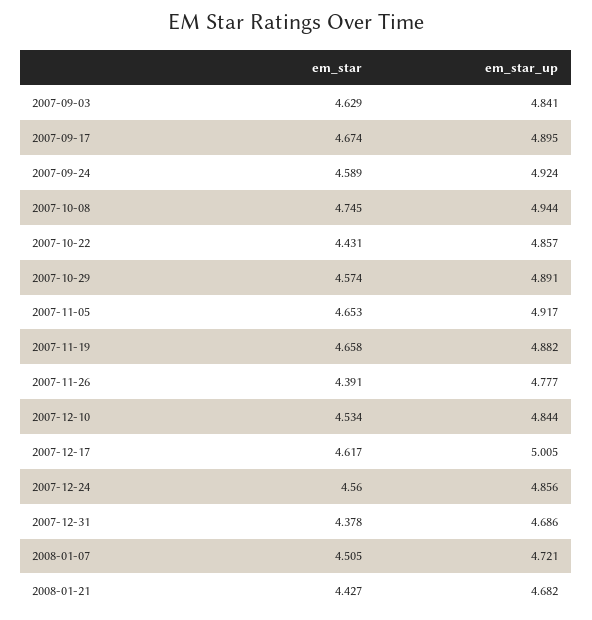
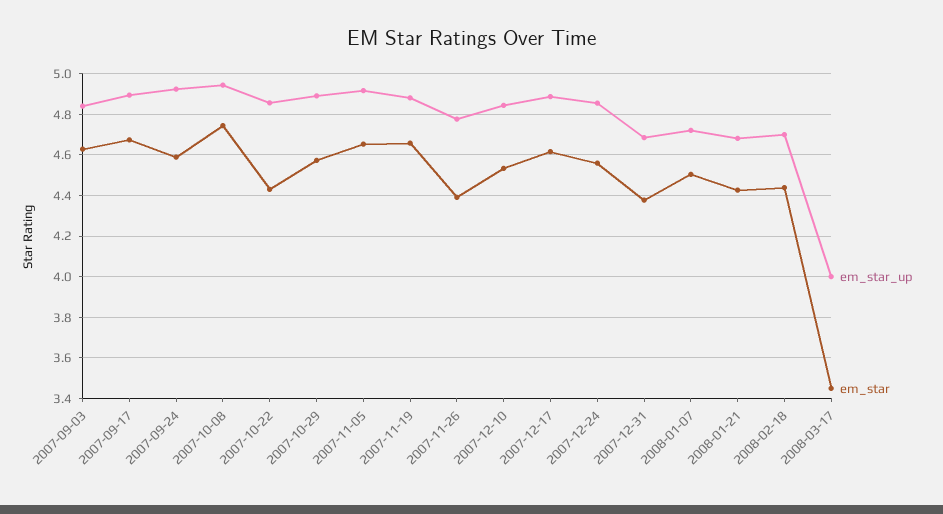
em_star_up, 2007-12-17: 5.005 -> 4.9
em_star_up, 2008-02-18: none -> 4.7
em_star, 2008-02-18: none -> 4.45
em_star_up, 2008-03-17: none -> 4
em_star, 2008-03-17: none -> 3.45

